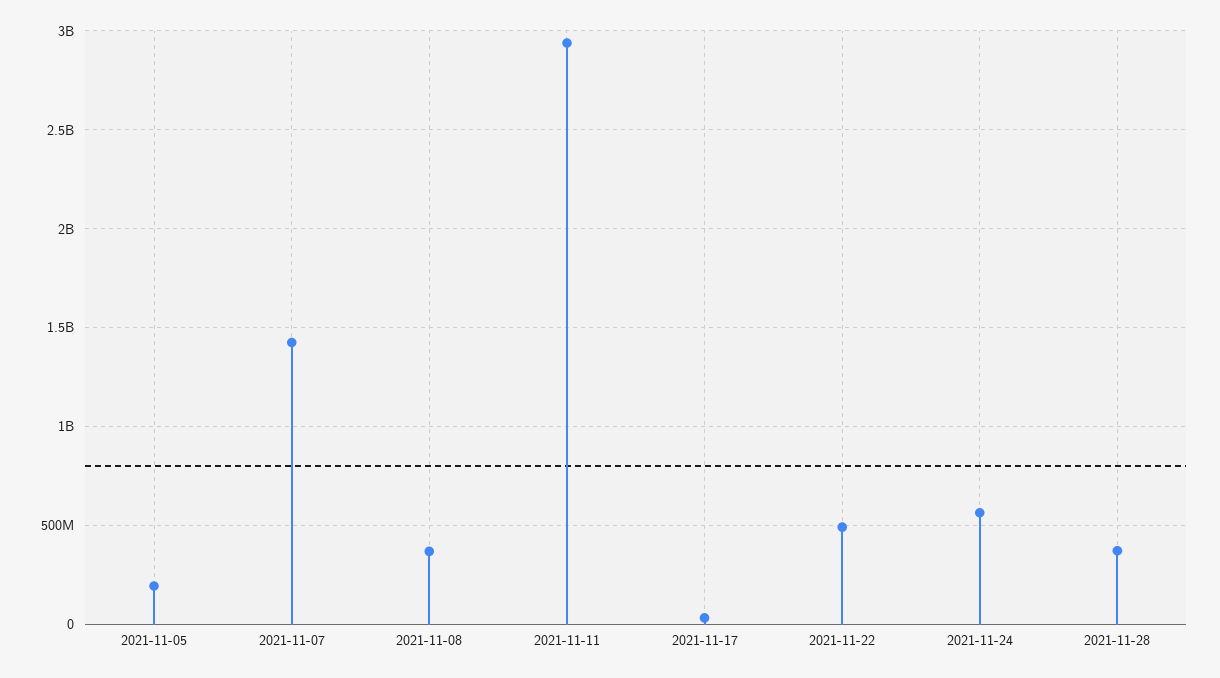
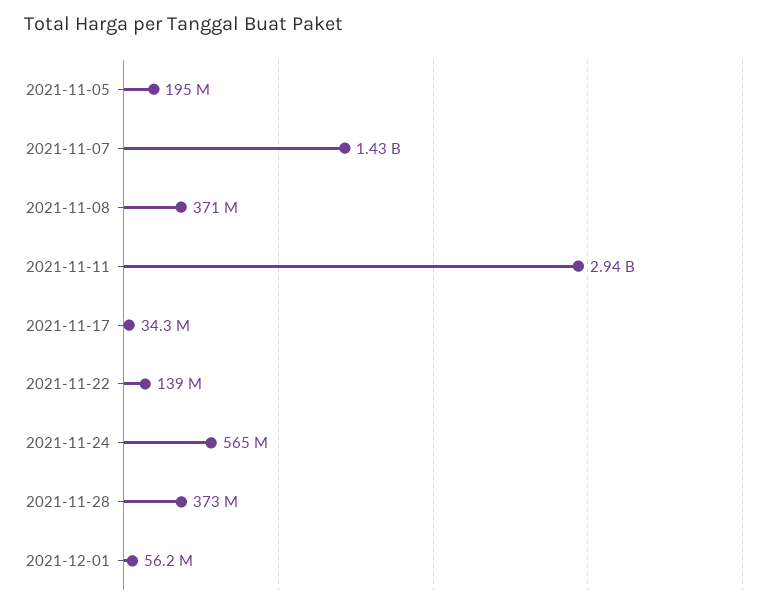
2021-11-22: 500000000 -> 139000000
2021-12-01: none -> 56200000

